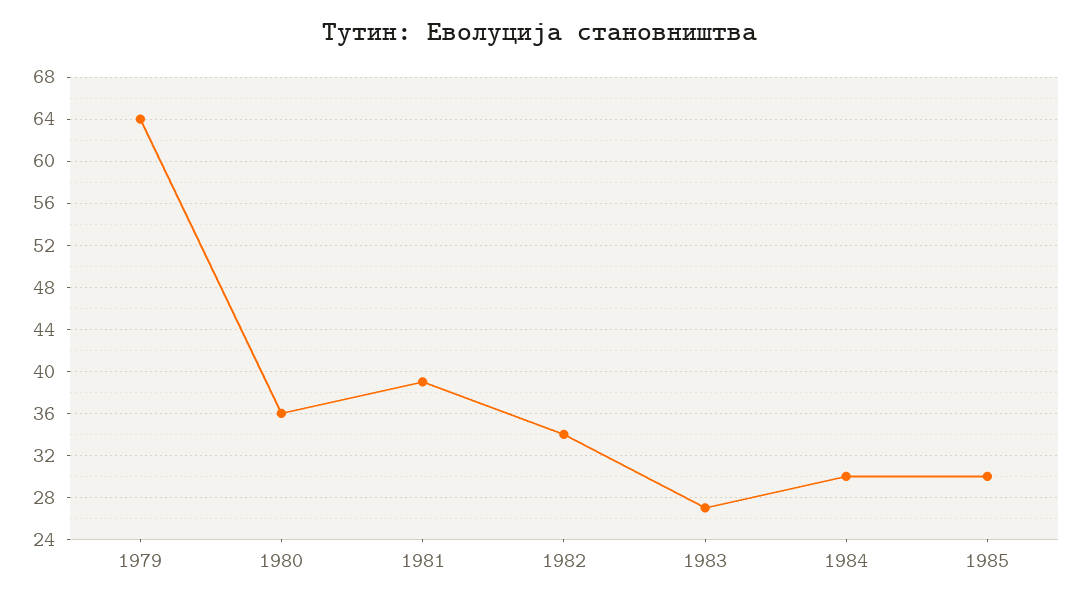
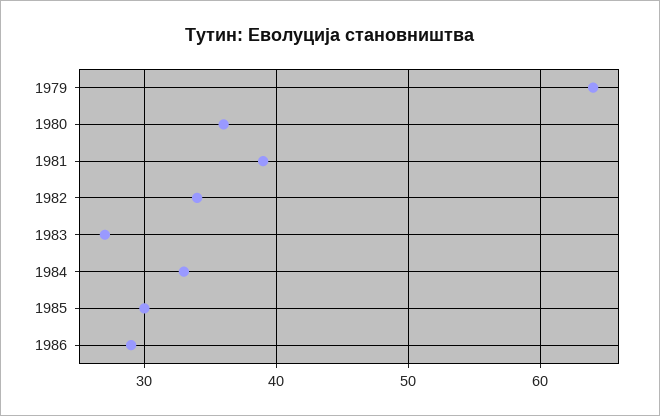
1984: 30 -> 33
1986: none -> 29

